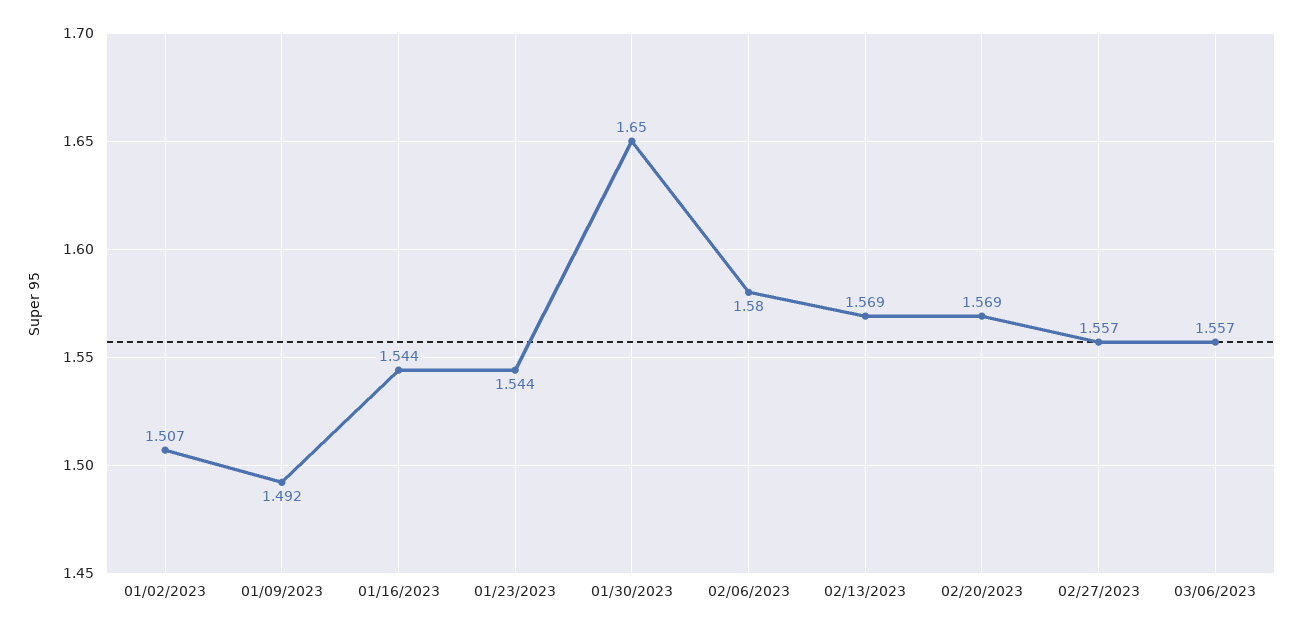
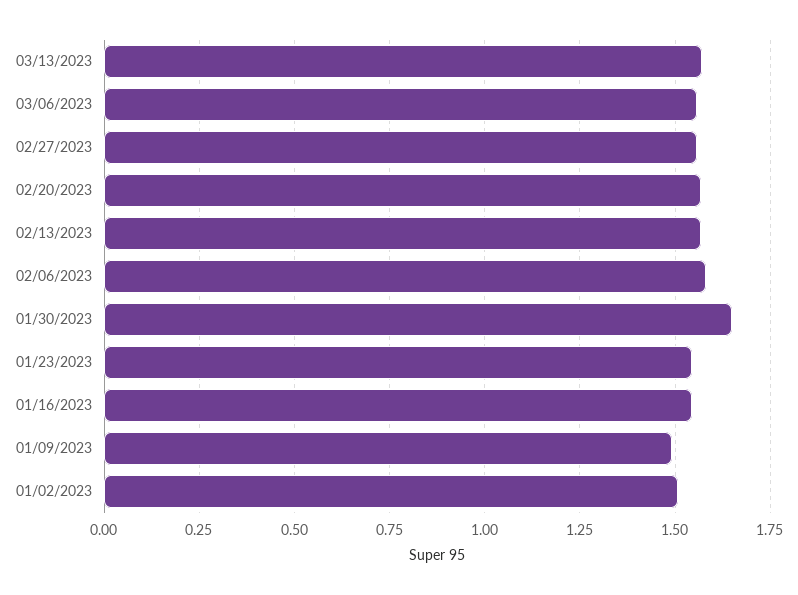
03/13/2023: none -> 1.575

